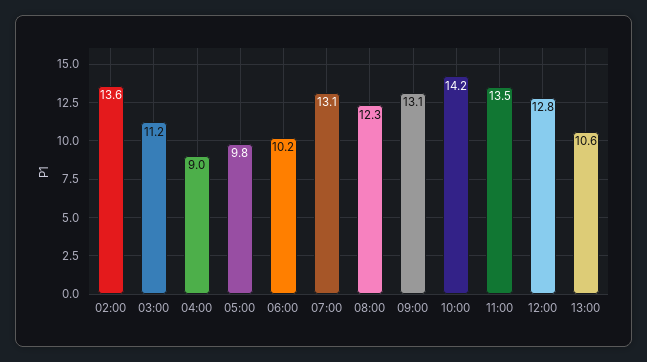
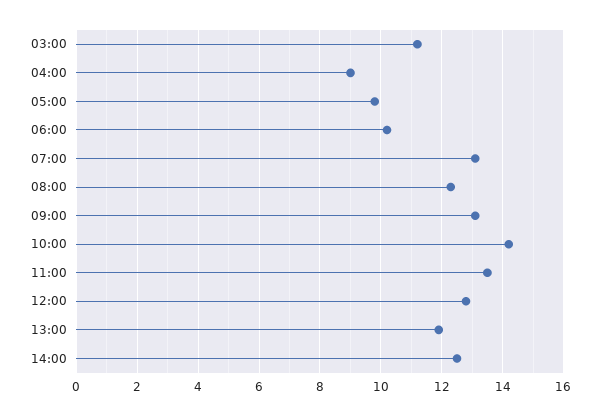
02:00: 13.6 -> none
13:00: 10.6 -> 12
14:00: none -> 12.5

